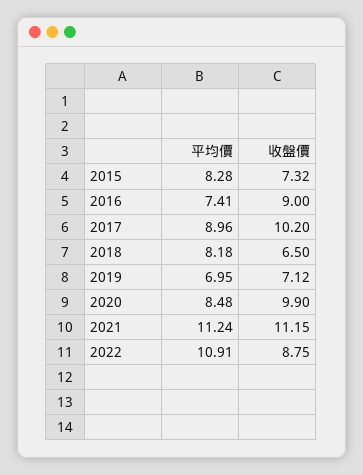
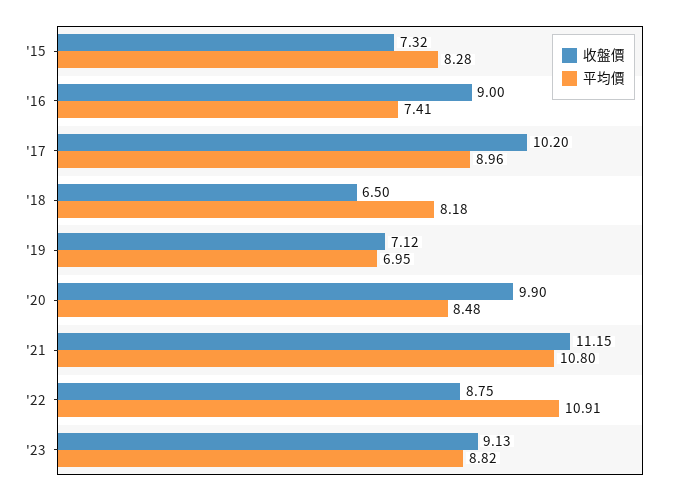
平均價, 2021: 11.24 -> 10.8
收盤價, '23: none -> 9.13
平均價, '23: none -> 8.82

